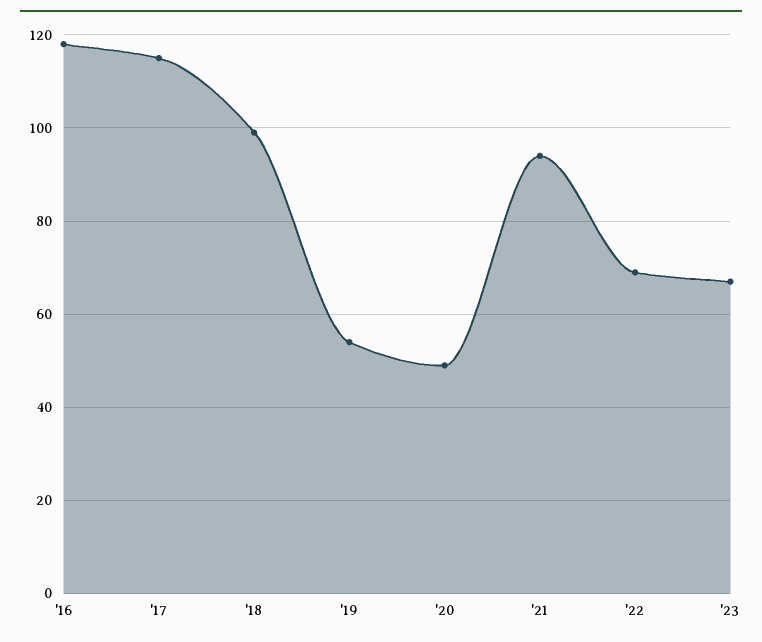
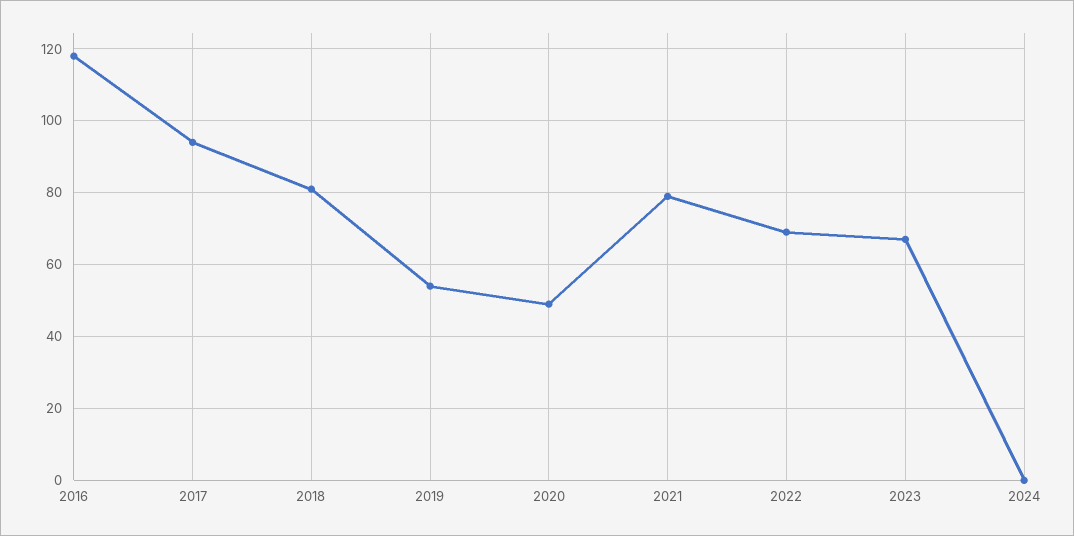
'17: 115 -> 95
'18: 100 -> 80
'21: 95 -> 80
2024: none -> 0

